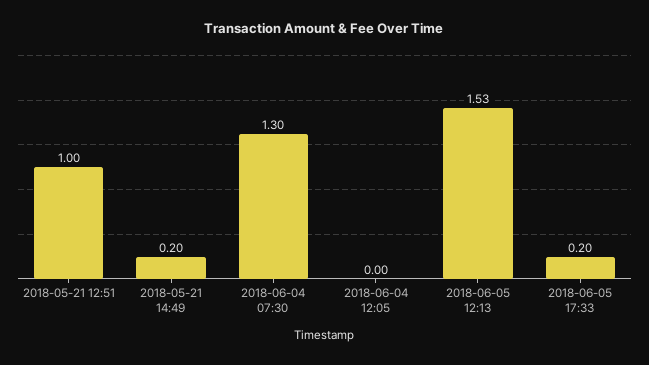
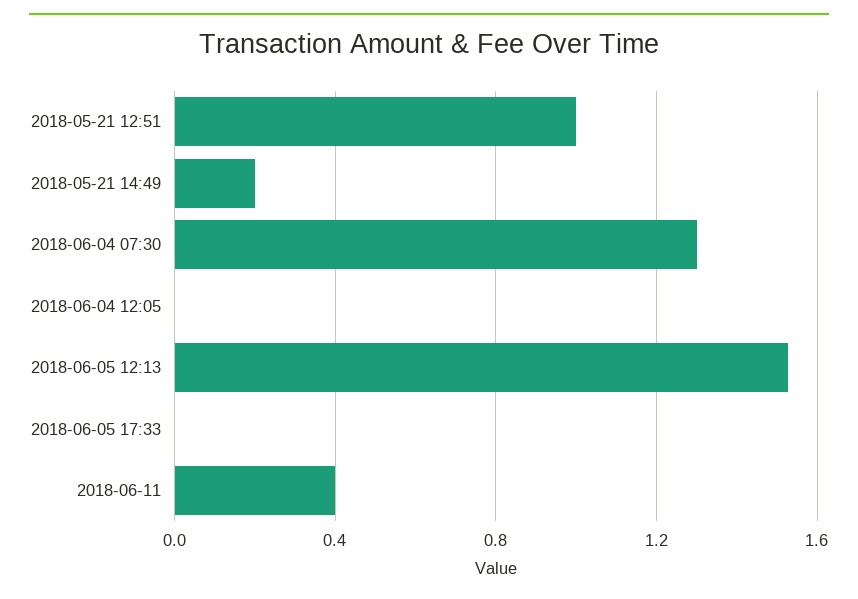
2018-06-05 17:33: 0.2 -> 0
2018-06-11: none -> 0.4

